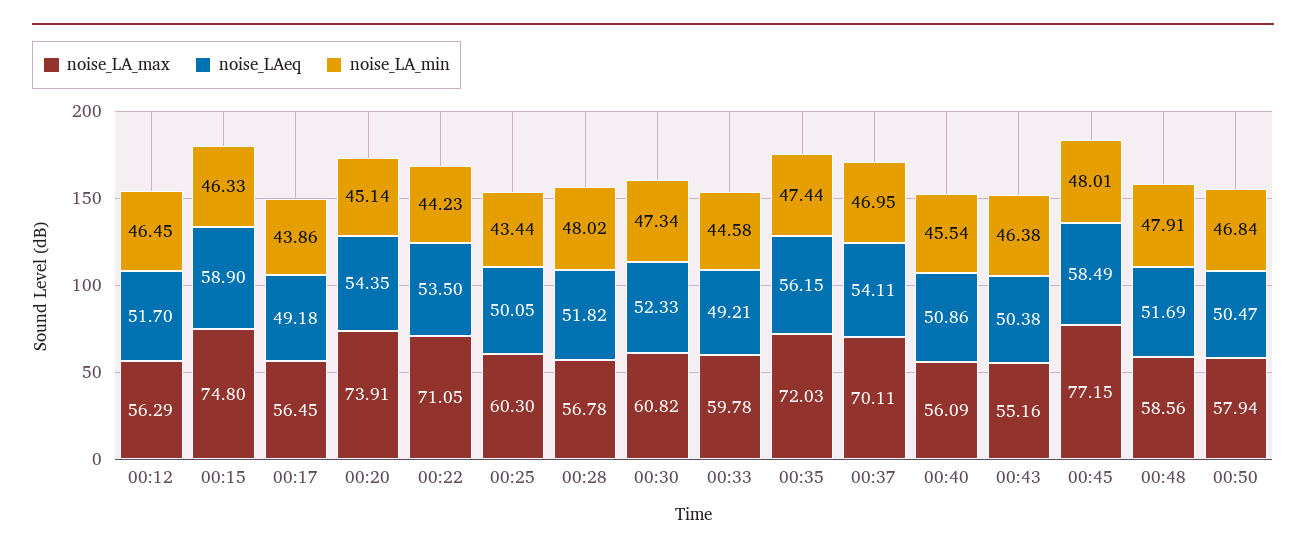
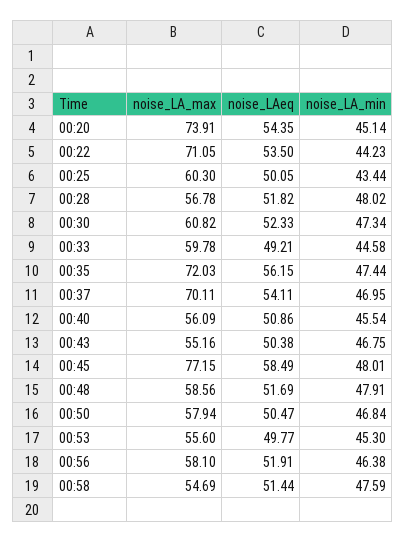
noise_LA_max, 00:12: 56.29 -> none
noise_LAeq, 00:12: 51.7 -> none
noise_LA_min, 00:12: 46.45 -> none
noise_LA_max, 00:15: 74.8 -> none
noise_LAeq, 00:15: 58.9 -> none
noise_LA_min, 00:15: 46.33 -> none
noise_LA_max, 00:17: 56.45 -> none
noise_LAeq, 00:17: 49.18 -> none
noise_LA_min, 00:17: 43.86 -> none
noise_LA_min, 00:43: 46.38 -> 46.75
noise_LA_max, 00:53: none -> 55.6
noise_LAeq, 00:53: none -> 49.77
noise_LA_min, 00:53: none -> 45.3
noise_LA_max, 00:56: none -> 58.1
noise_LAeq, 00:56: none -> 51.91
noise_LA_min, 00:56: none -> 46.38
noise_LA_max, 00:58: none -> 54.69
noise_LAeq, 00:58: none -> 51.44
noise_LA_min, 00:58: none -> 47.59

